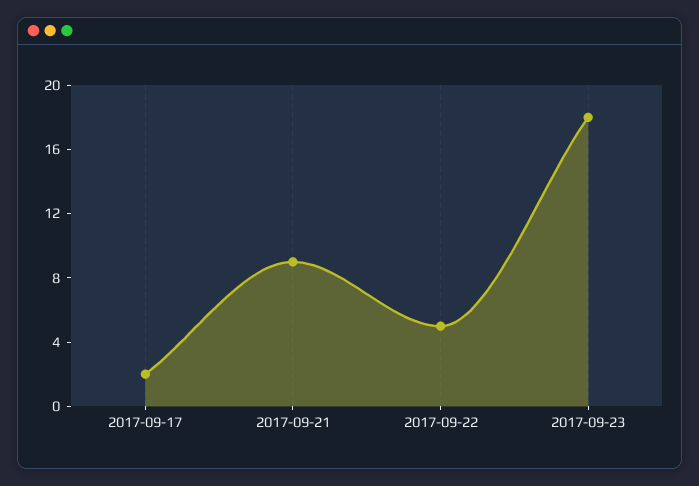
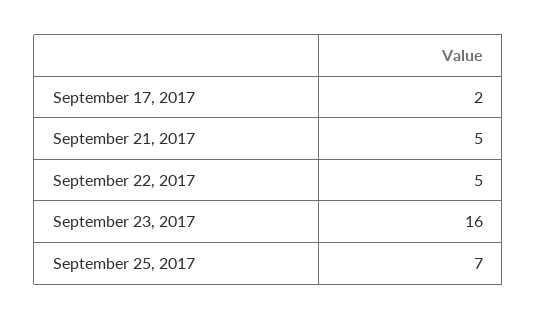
2017-09-21: 9 -> 5
2017-09-23: 18 -> 16
September 25, 2017: none -> 7

